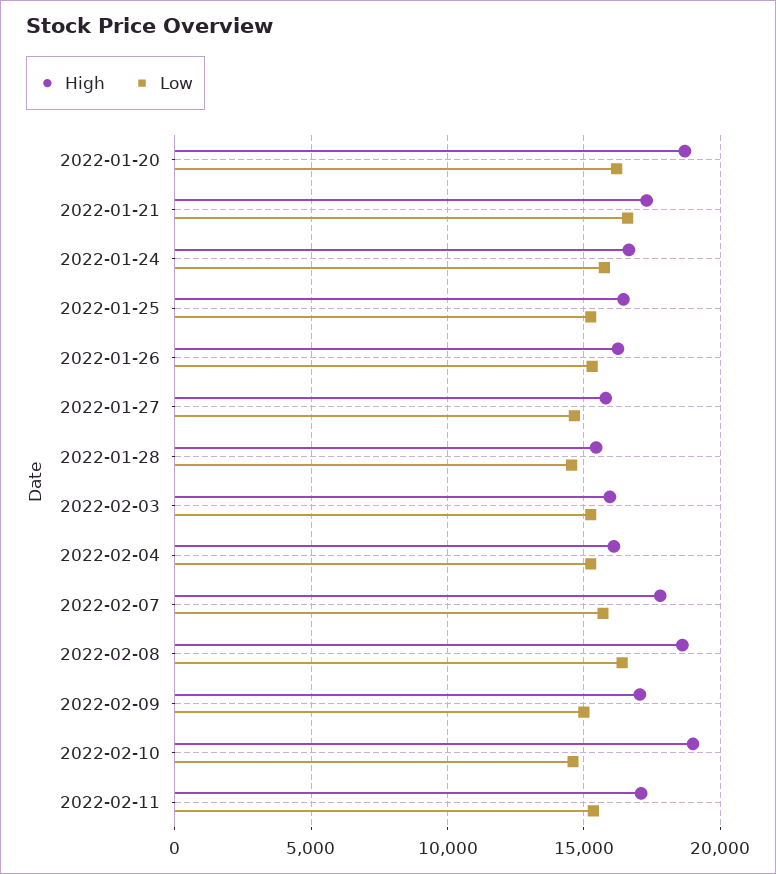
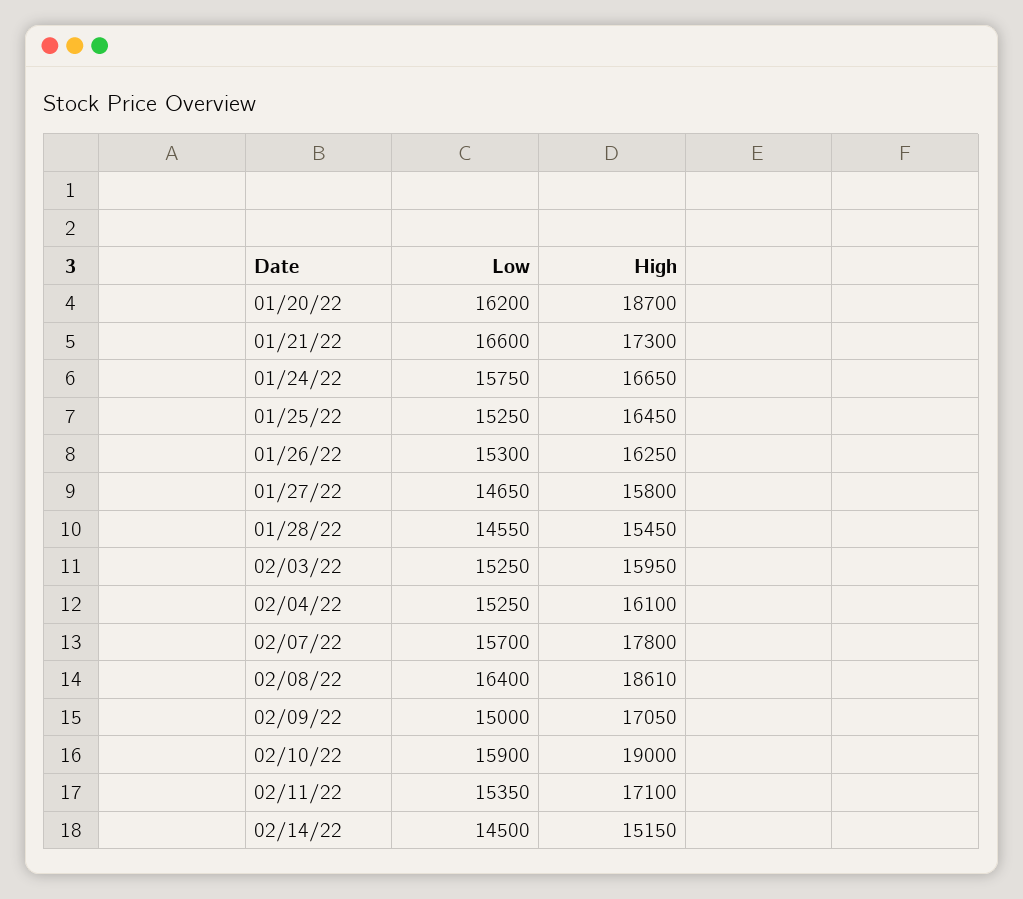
Low, 2022-02-10: 14500 -> 15900
Low, 02/14/22: none -> 14500
High, 02/14/22: none -> 15150

